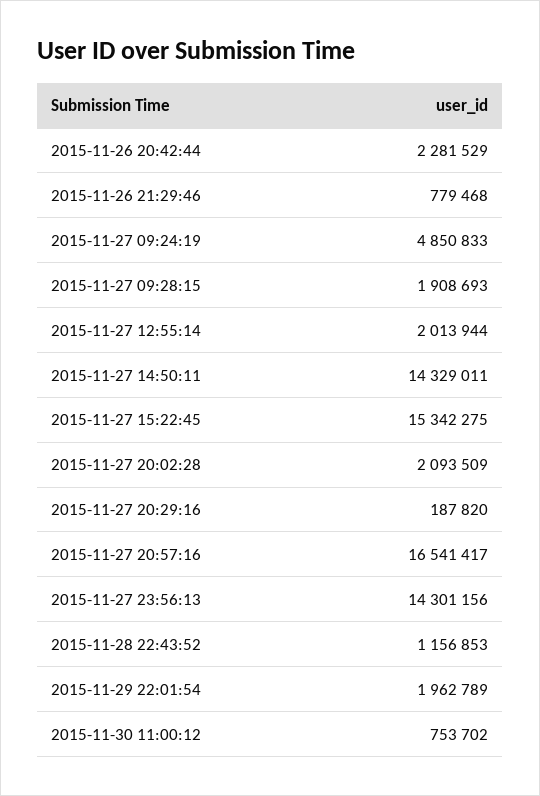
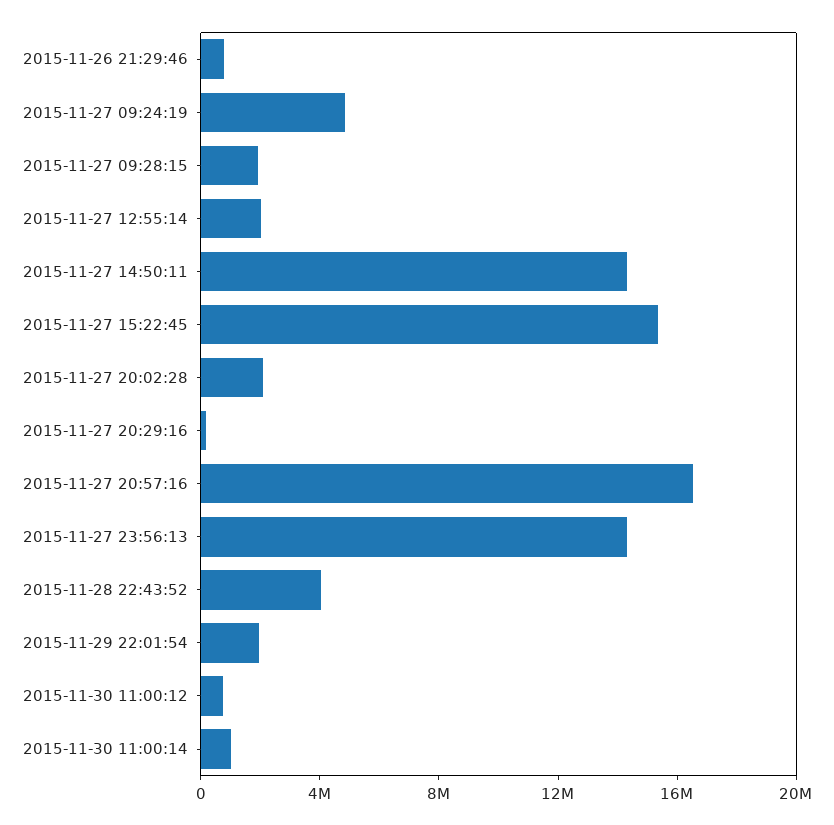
2015-11-26 20:42:44: 2281529 -> none
2015-11-28 22:43:52: 1156853 -> 4000000
2015-11-30 11:00:14: none -> 1000000

